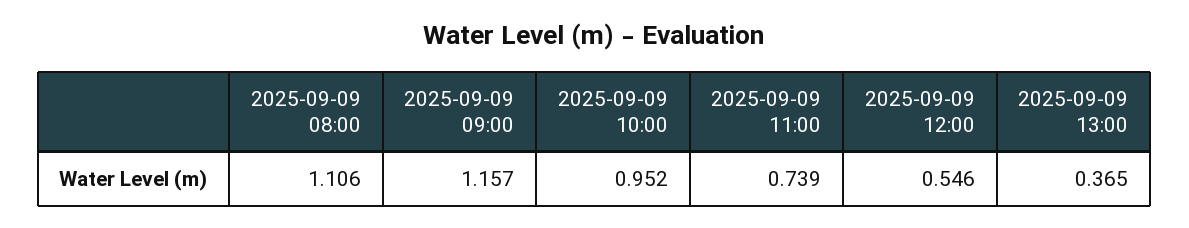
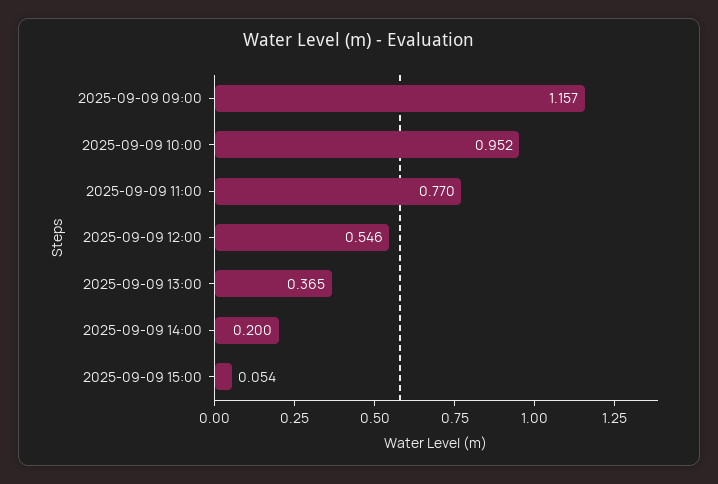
2025-09-09 08:00: 1.106 -> none
2025-09-09 11:00: 0.739 -> 0.77
2025-09-09 14:00: none -> 0.2
2025-09-09 15:00: none -> 0.054

